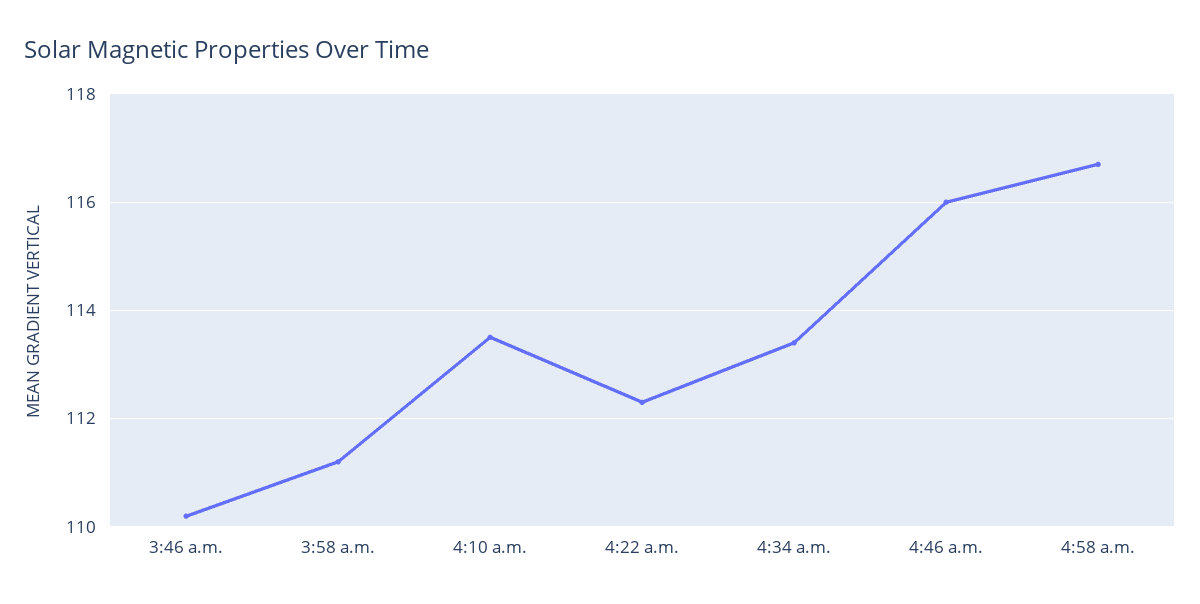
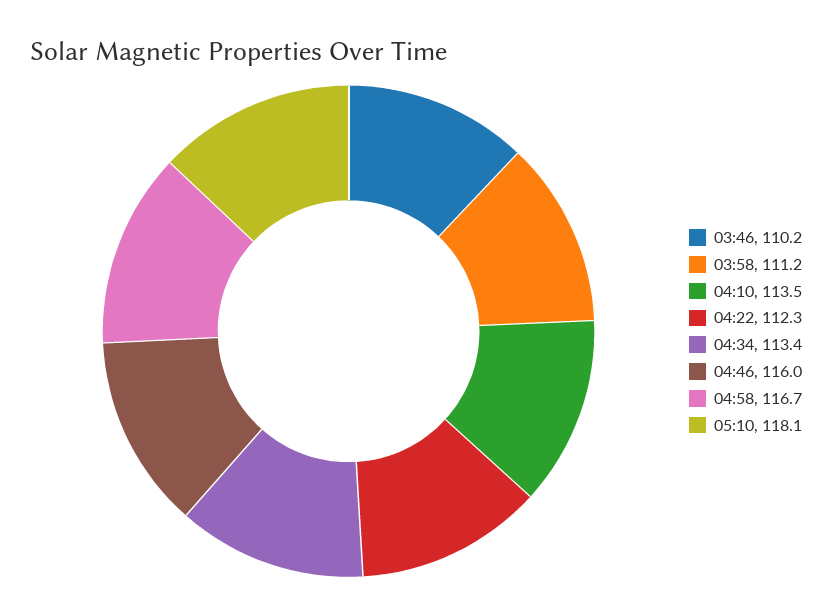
05:10: none -> 118.1

